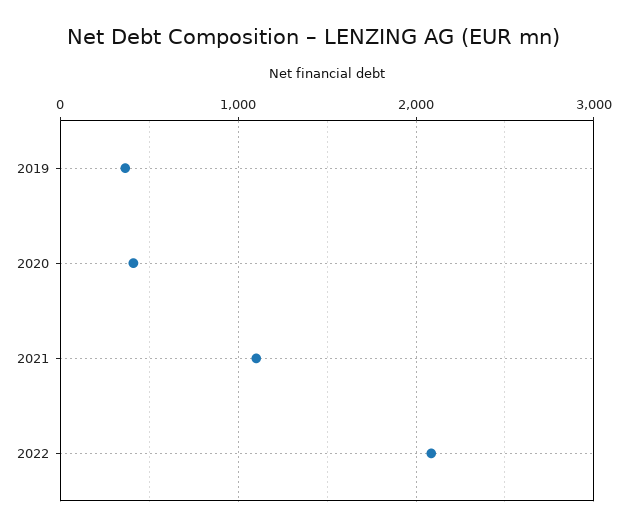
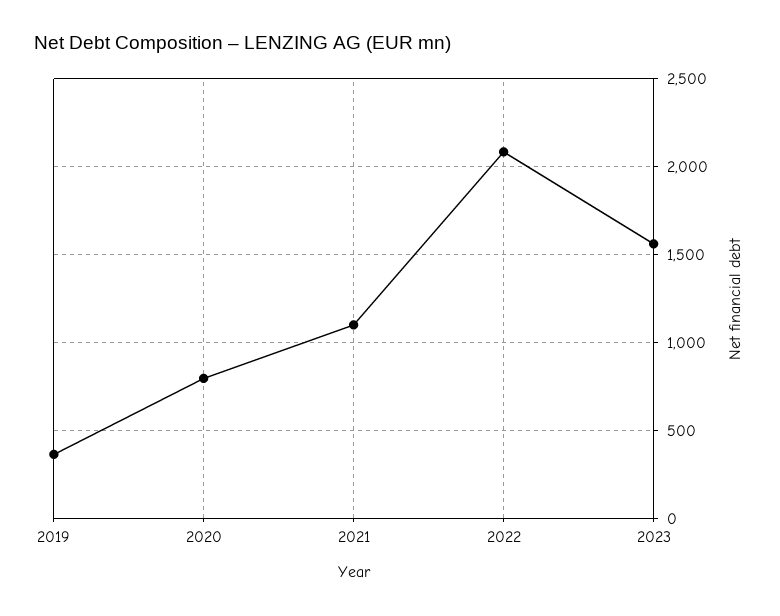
2020: 400 -> 800
2023: none -> 1550

